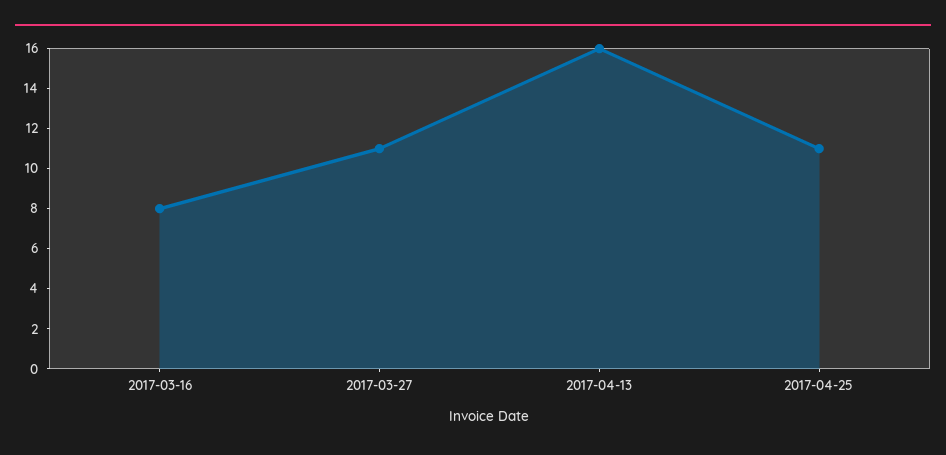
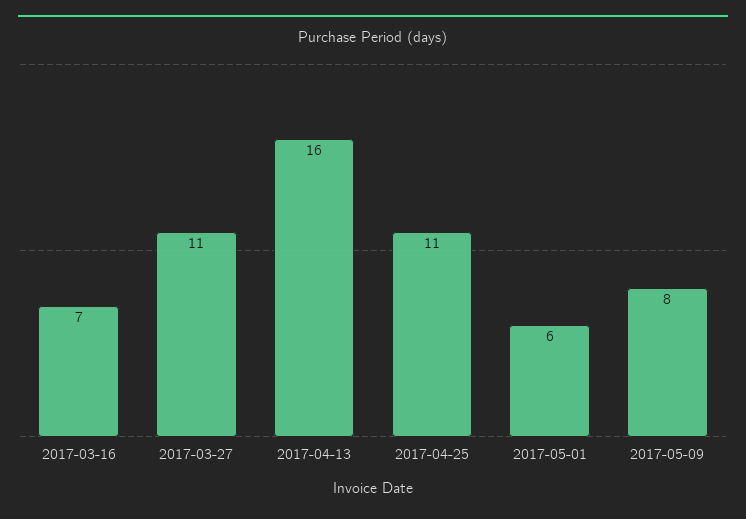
2017-03-16: 8 -> 7
2017-05-01: none -> 6
2017-05-09: none -> 8

